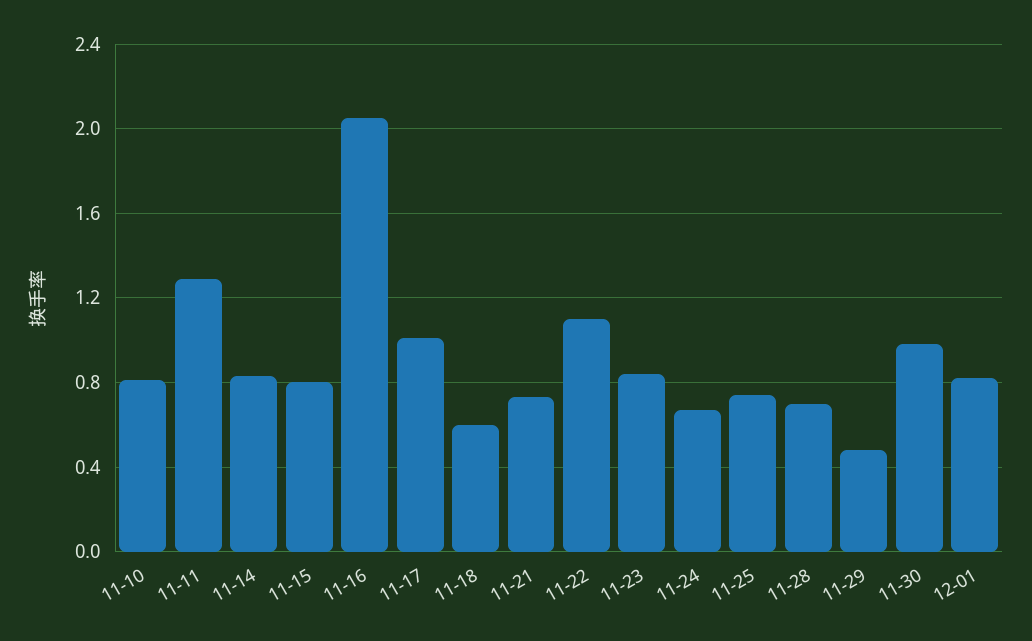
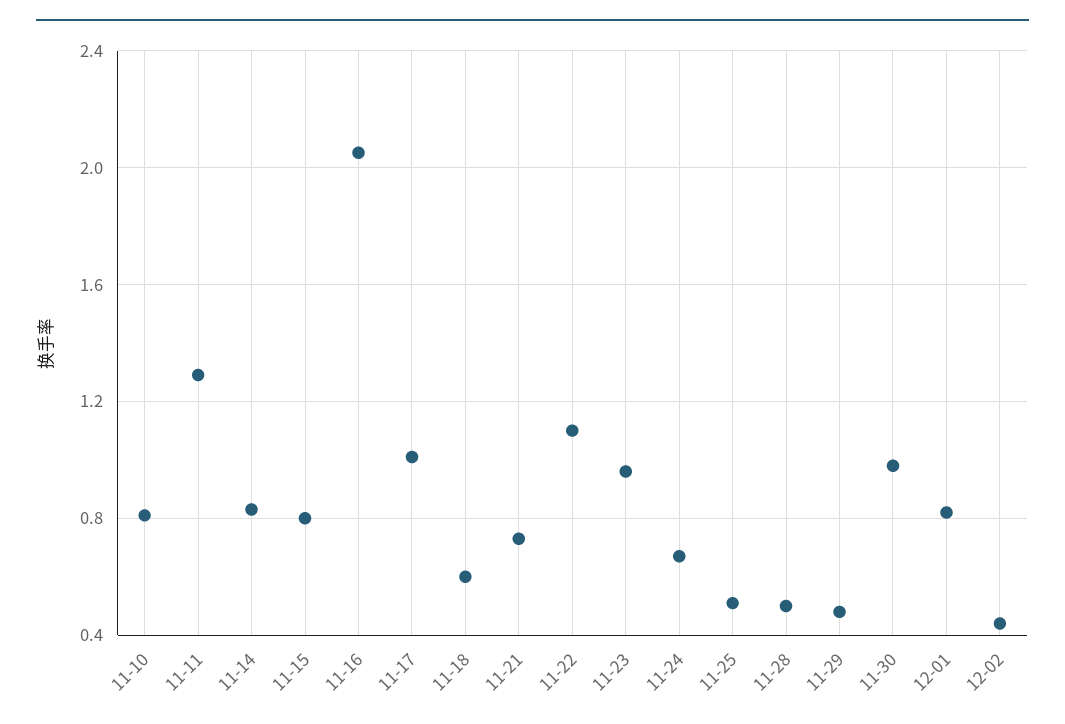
11-23: 0.85 -> 0.95
11-25: 0.75 -> 0.5
11-28: 0.7 -> 0.5
12-02: none -> 0.45

